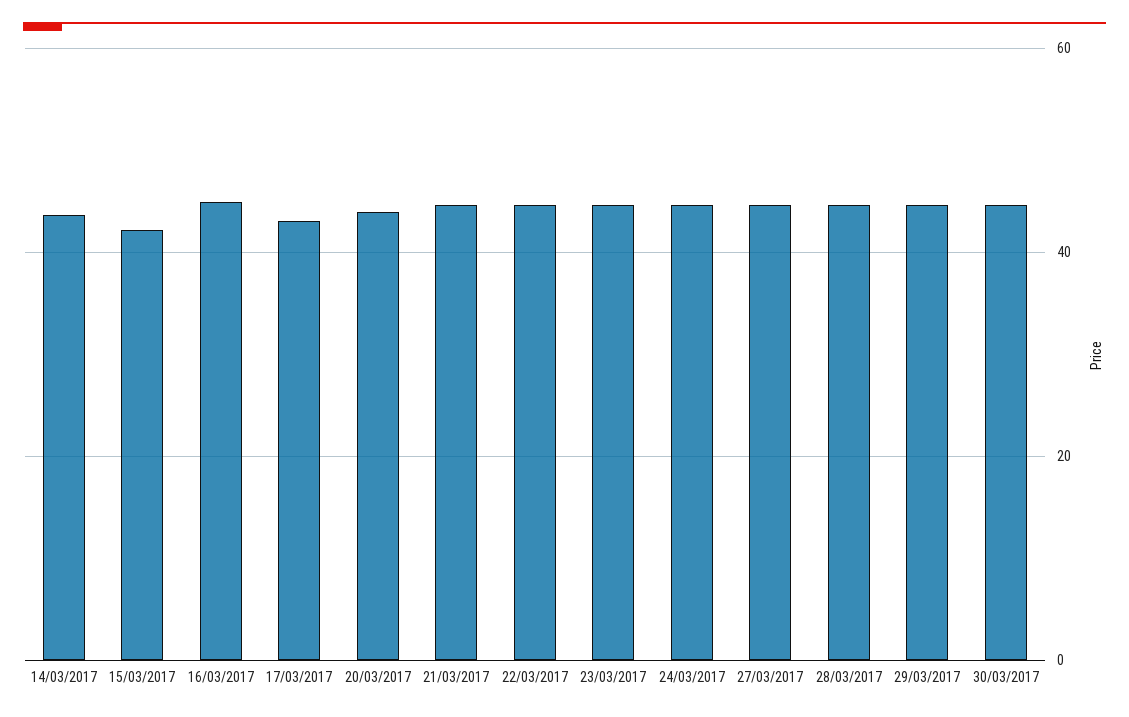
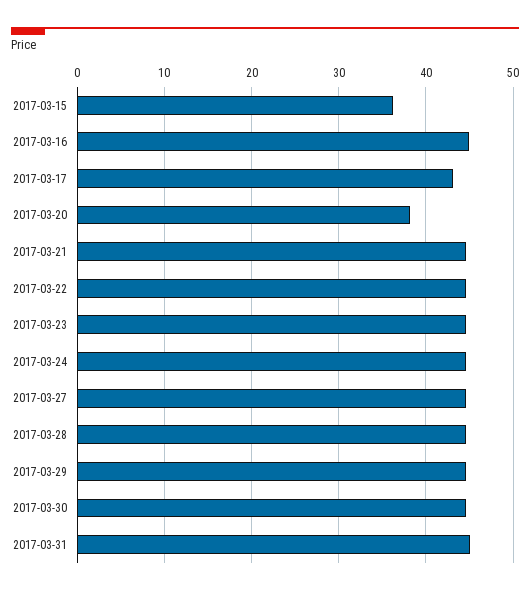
14/03/2017: 44 -> none
15/03/2017: 42 -> 36
20/03/2017: 44 -> 38
2017-03-31: none -> 45

